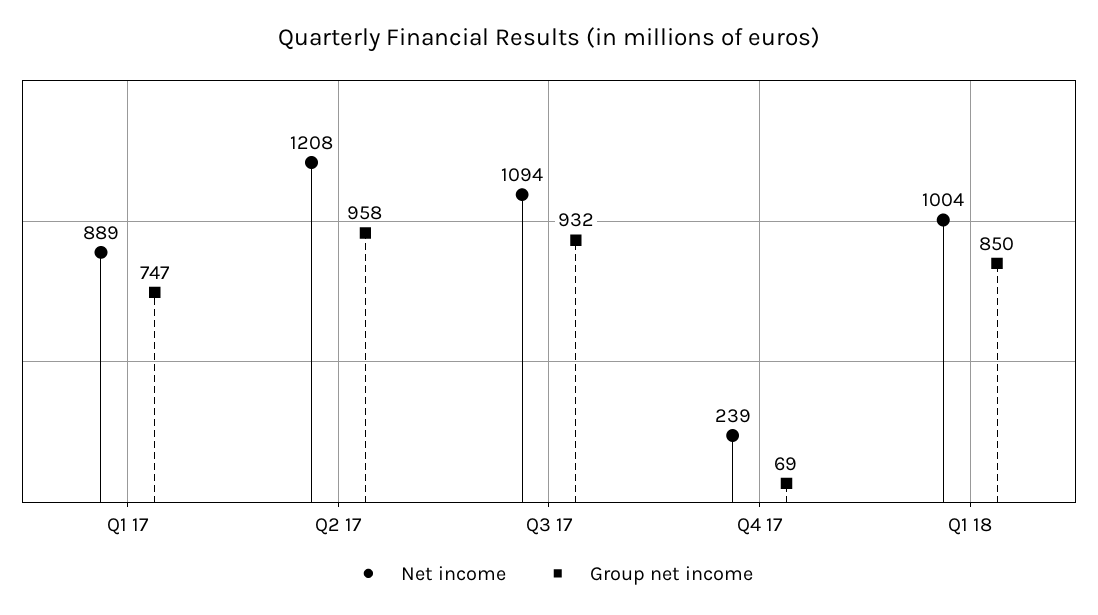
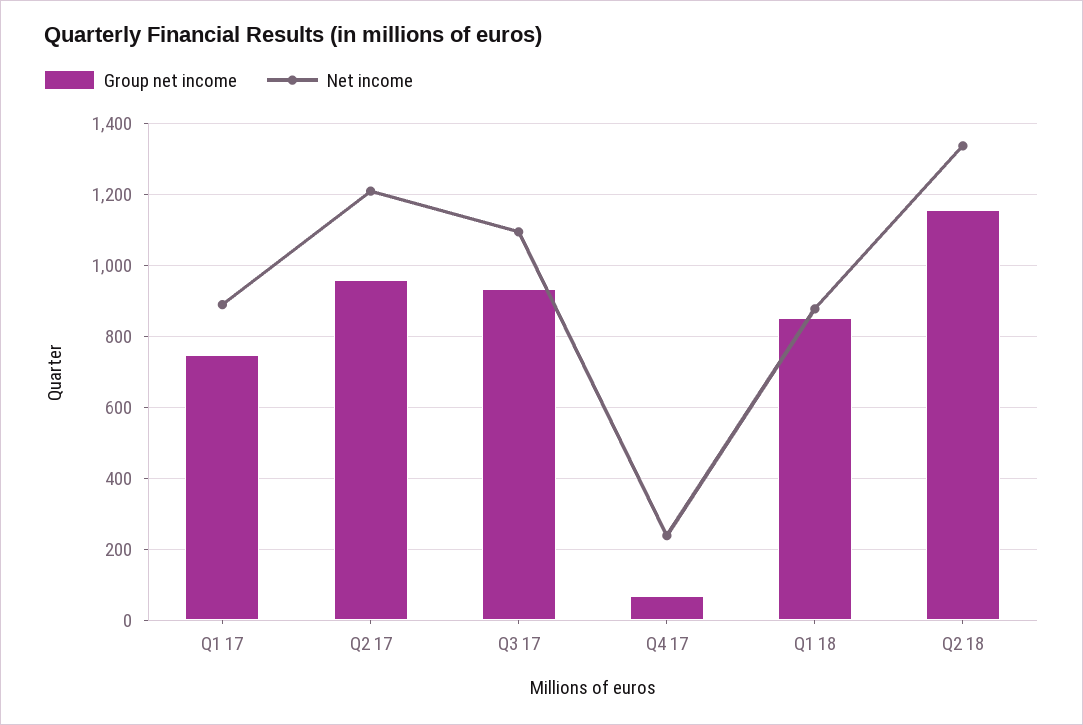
Net income, Q1 18: 1004 -> 880
Group net income, Q2 18: none -> 1160
Net income, Q2 18: none -> 1340

